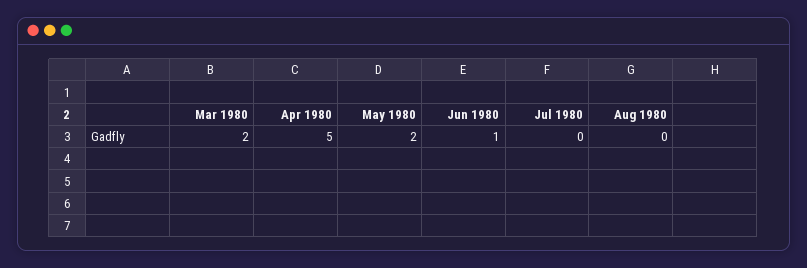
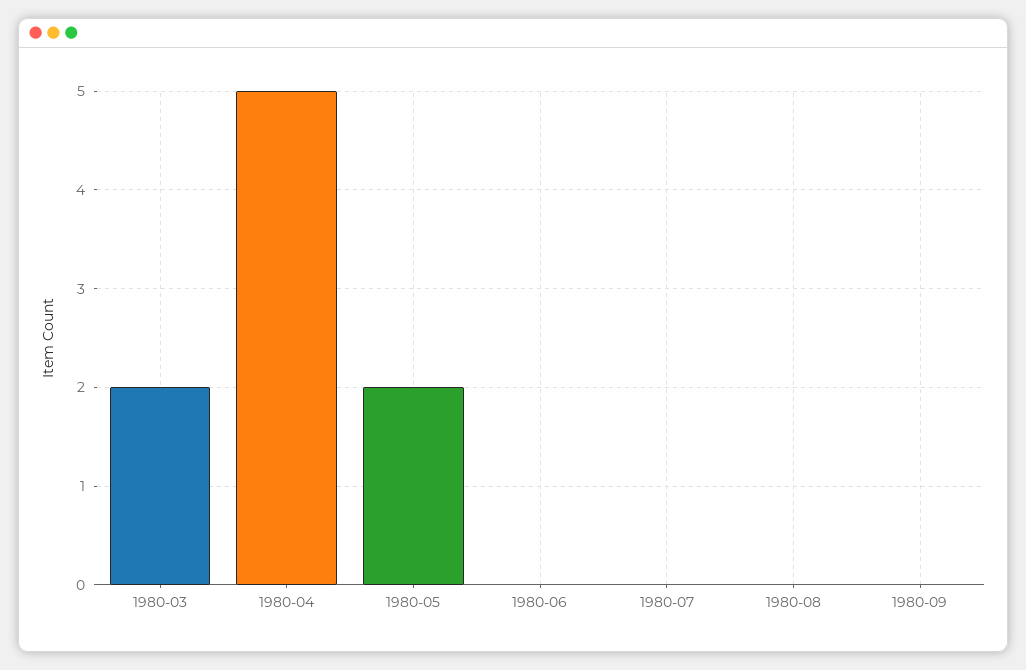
Jun 1980: 1 -> 0
1980-09: none -> 0

